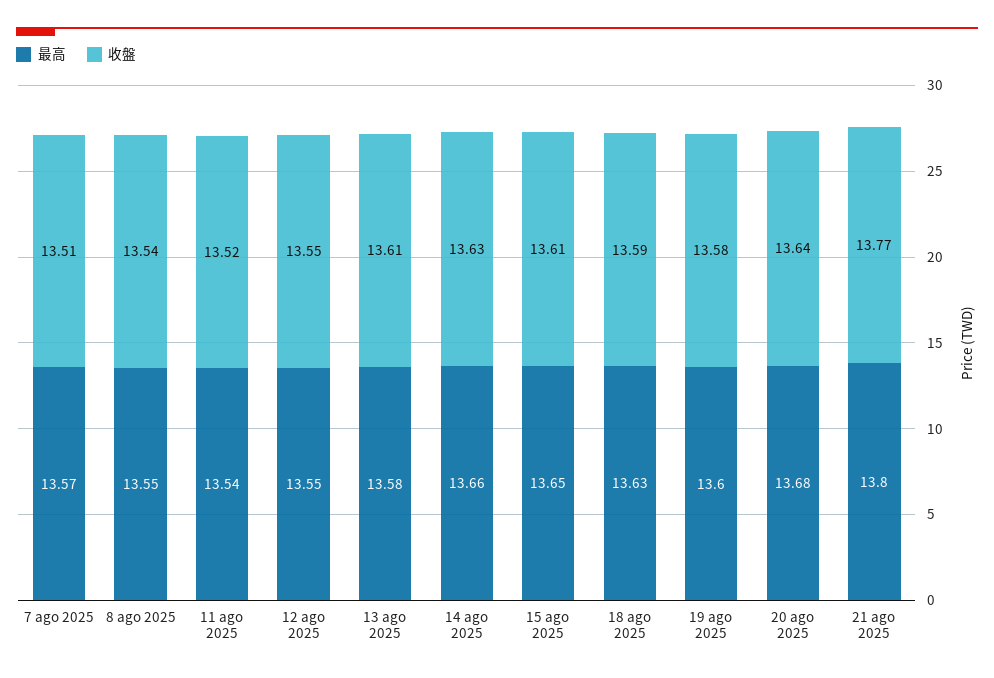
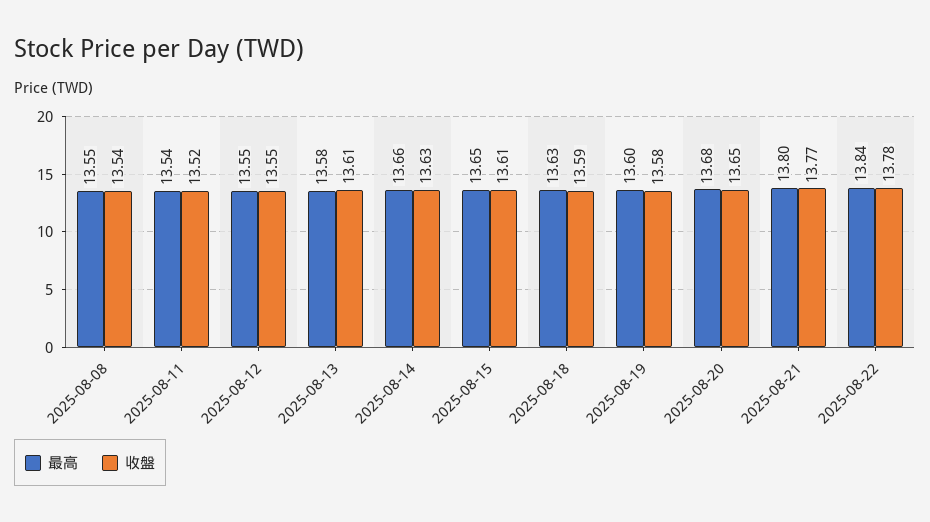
最高, 7 ago 2025: 13.57 -> none
收盤, 7 ago 2025: 13.51 -> none
收盤, 20 ago 2025: 13.64 -> 13.65
最高, 2025-08-22: none -> 13.84
收盤, 2025-08-22: none -> 13.78

